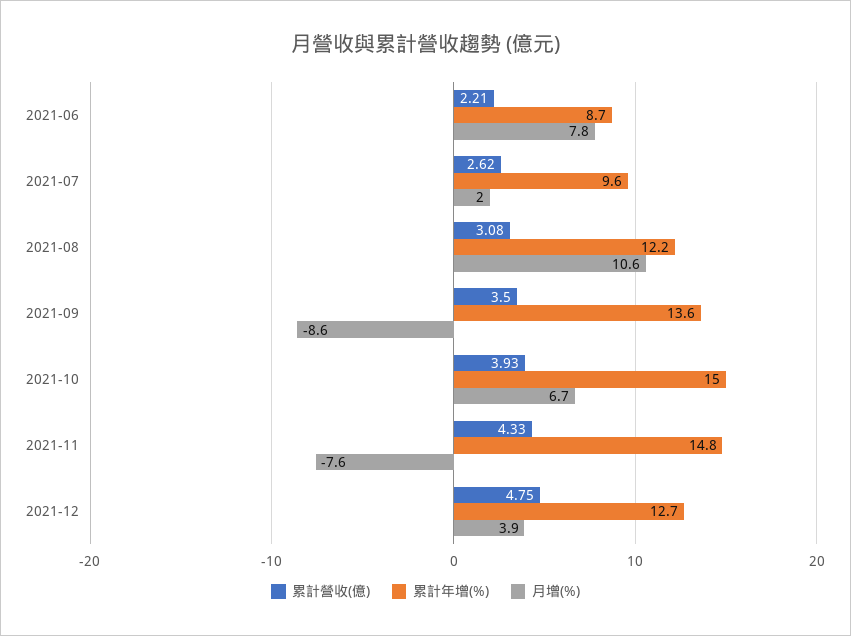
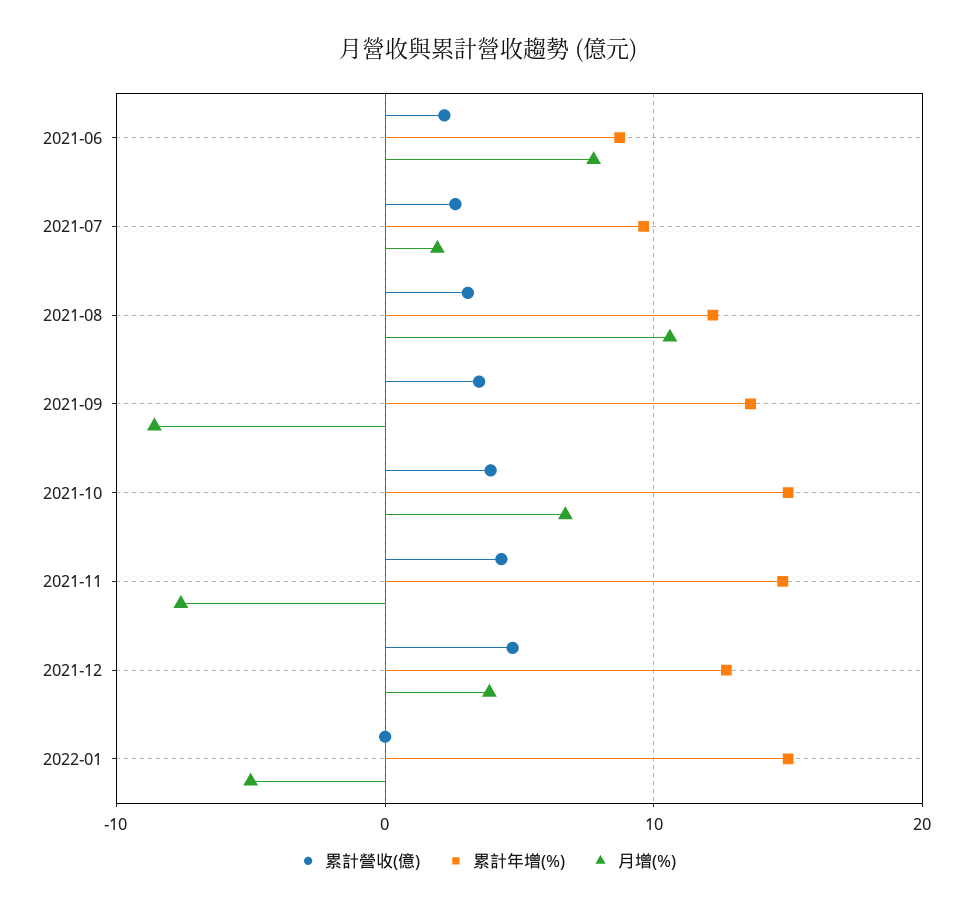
累計營收(億), 2022-01: none -> 0
累計年增(%), 2022-01: none -> 15
月增(%), 2022-01: none -> -5

